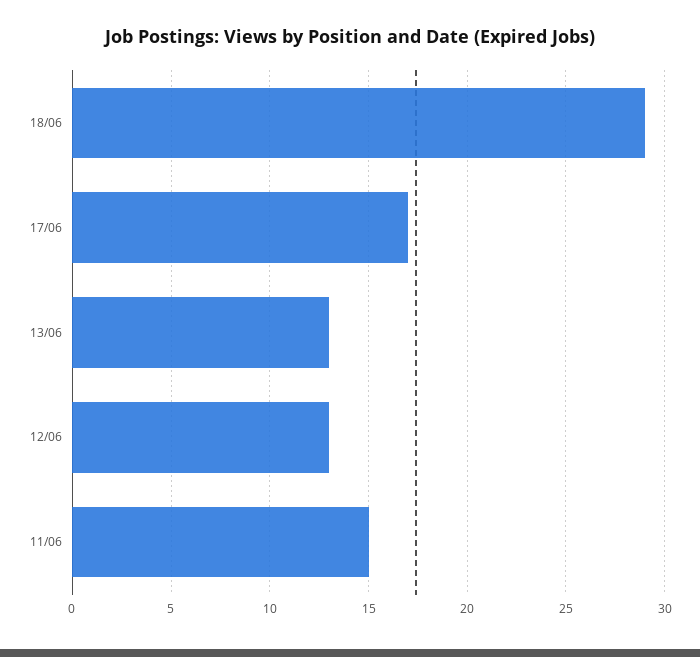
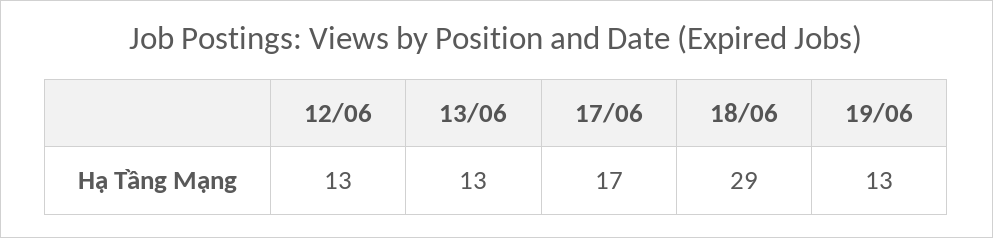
11/06: 15 -> none
19/06: none -> 13

